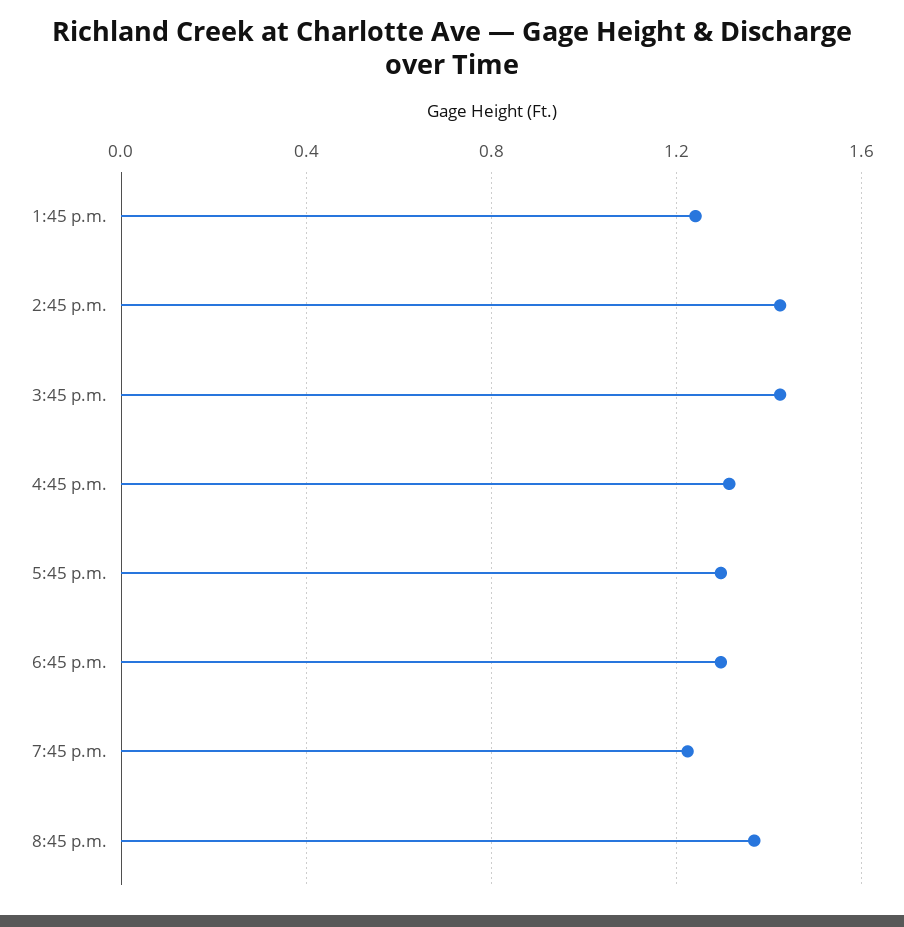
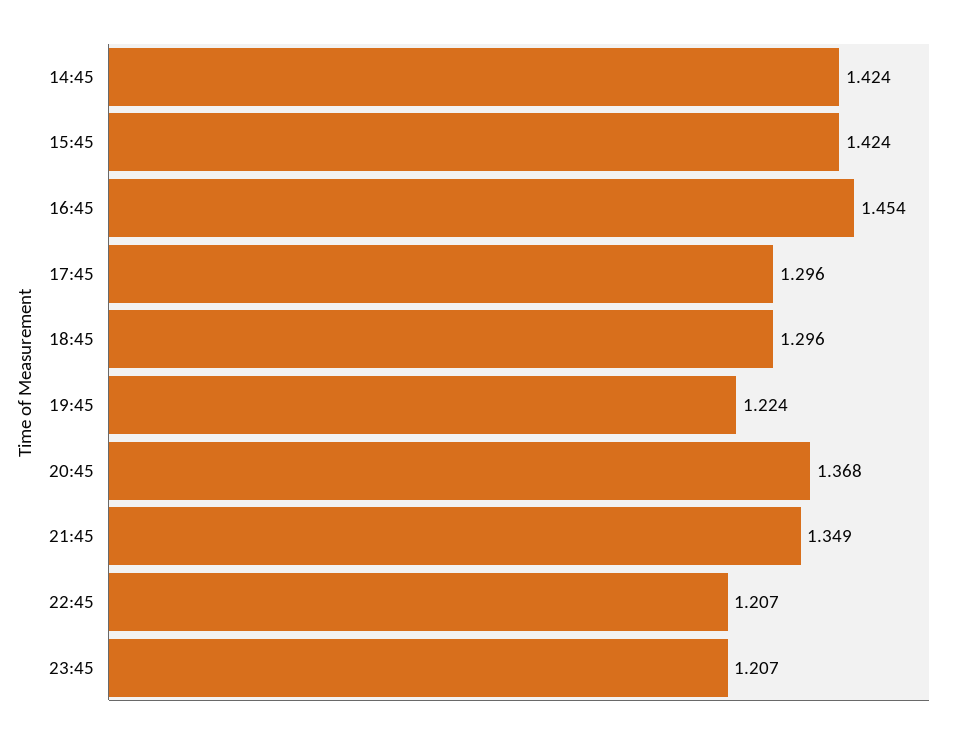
1:45 p.m.: 1.25 -> none
4:45 p.m.: 1.3 -> 1.454
21:45: none -> 1.349
22:45: none -> 1.207
23:45: none -> 1.207

